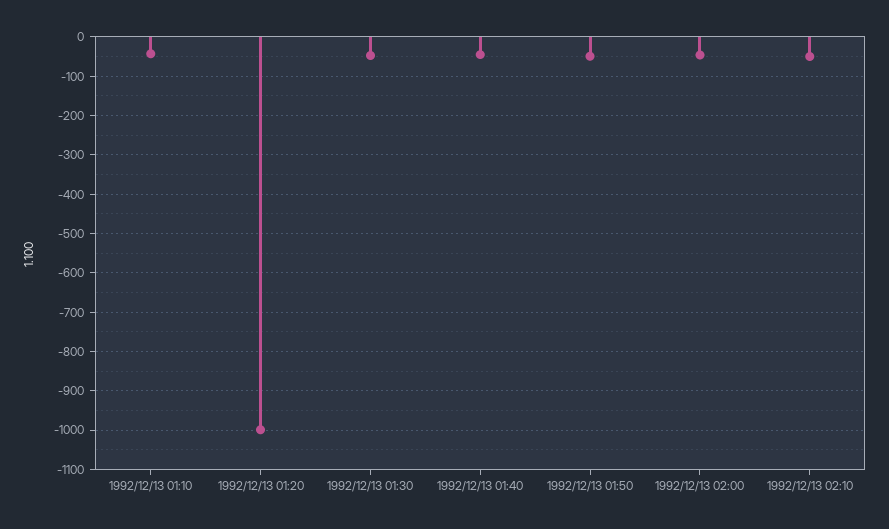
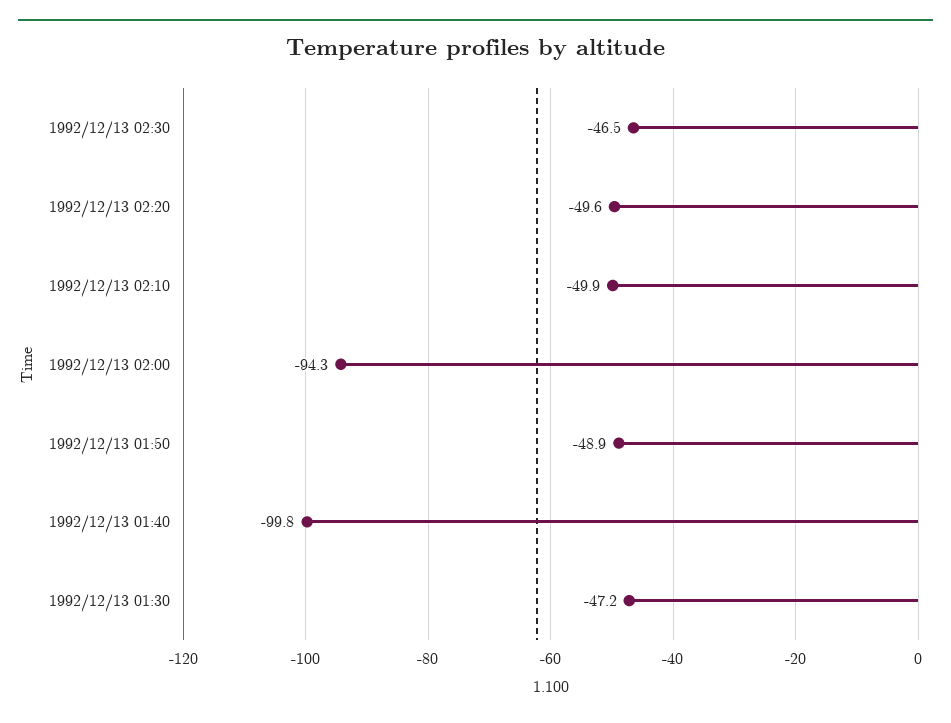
1992/12/13 01:10: -40 -> none
1992/12/13 01:20: -1000 -> none
1992/12/13 01:40: -40 -> -99.8
1992/12/13 02:00: -40 -> -94.3
1992/12/13 02:30: none -> -46.5
1992/12/13 02:20: none -> -49.6

